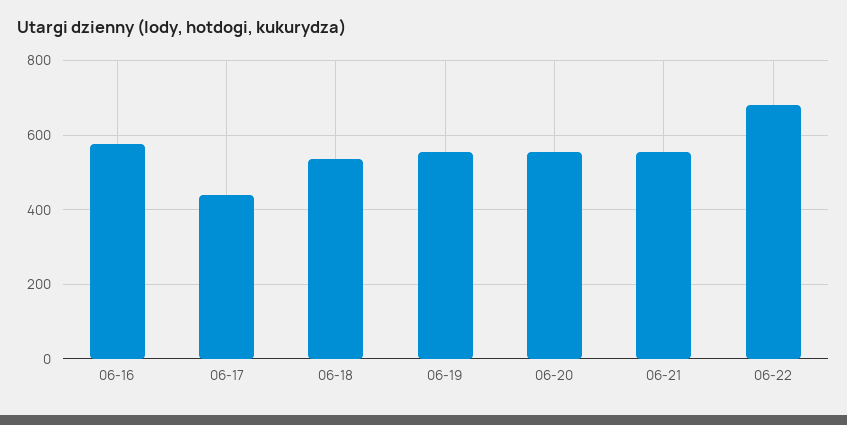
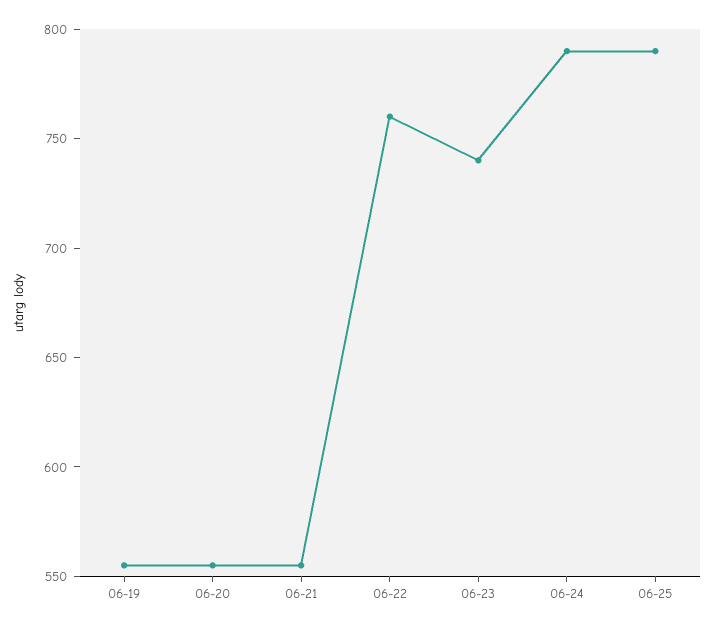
06-16: 580 -> none
06-17: 440 -> none
06-18: 540 -> none
06-22: 680 -> 760
06-23: none -> 740
06-24: none -> 790
06-25: none -> 790

